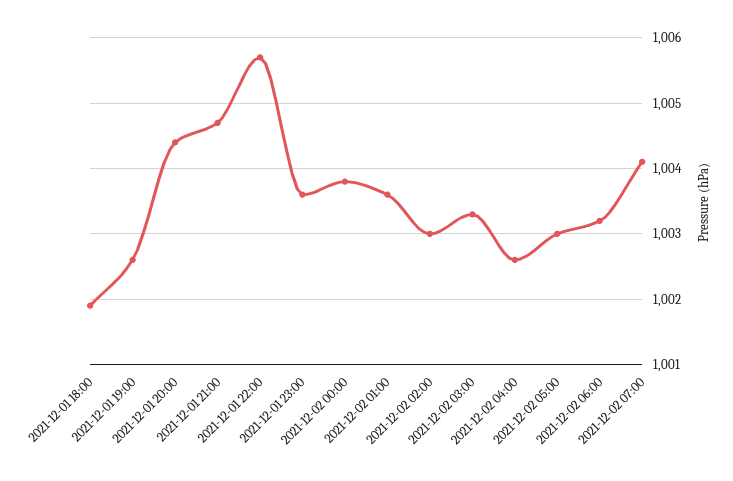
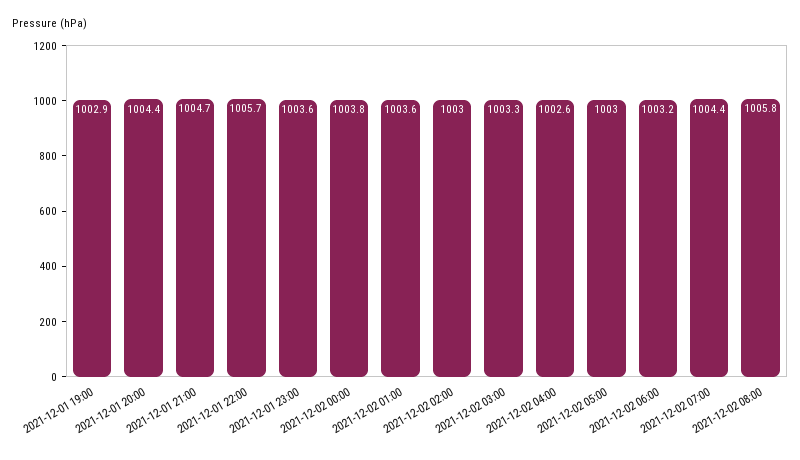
2021-12-01 18:00: 1001.9 -> none
2021-12-01 19:00: 1002.6 -> 1002.9
2021-12-02 07:00: 1004.1 -> 1004.4
2021-12-02 08:00: none -> 1005.8

